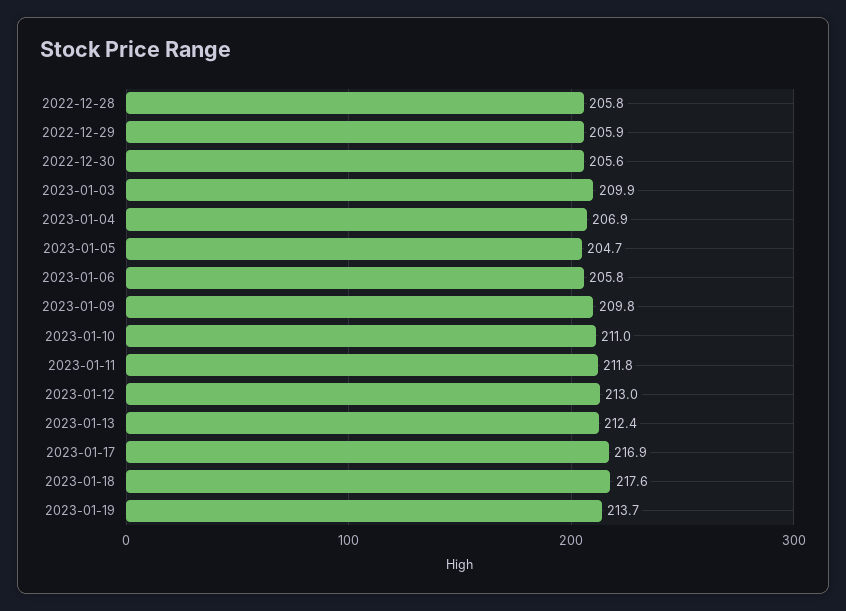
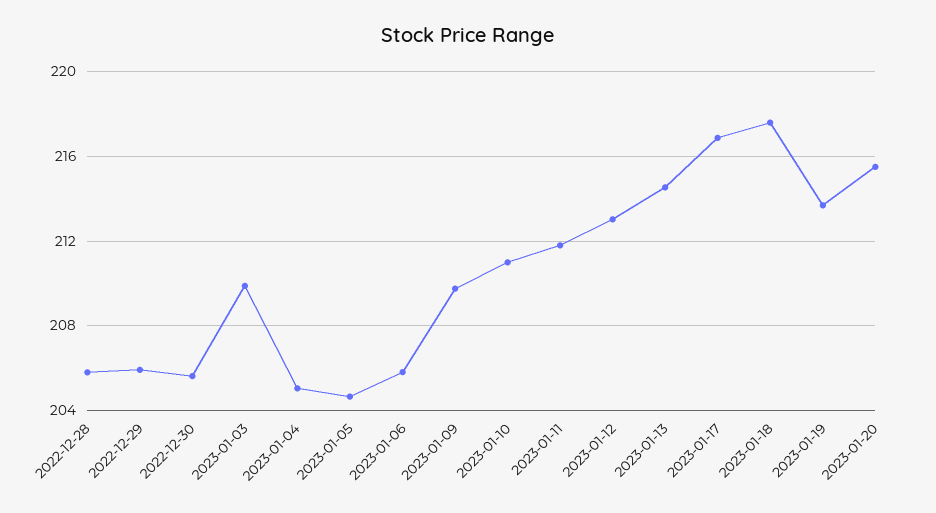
2023-01-04: 206.9 -> 205
2023-01-13: 212.4 -> 214.5
2023-01-20: none -> 215.5

